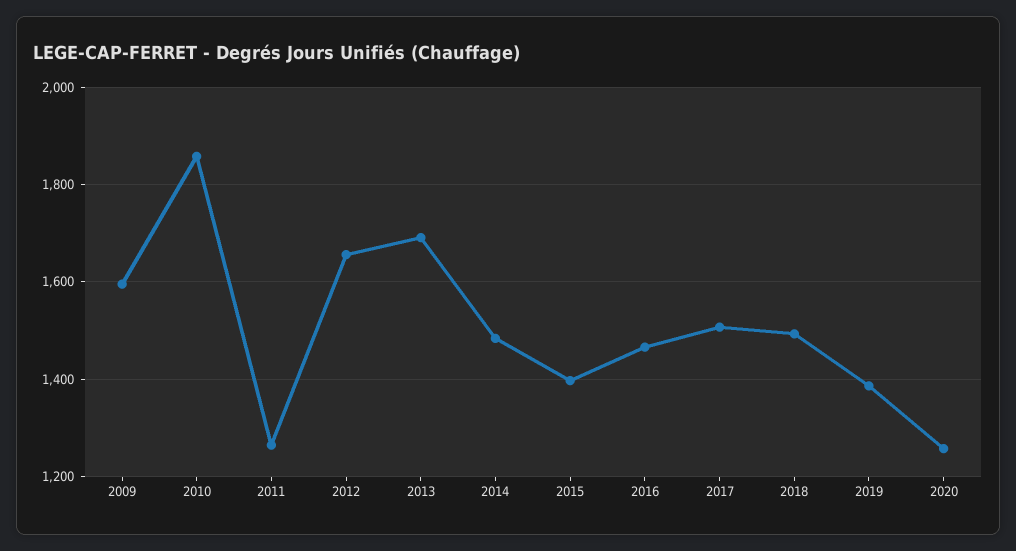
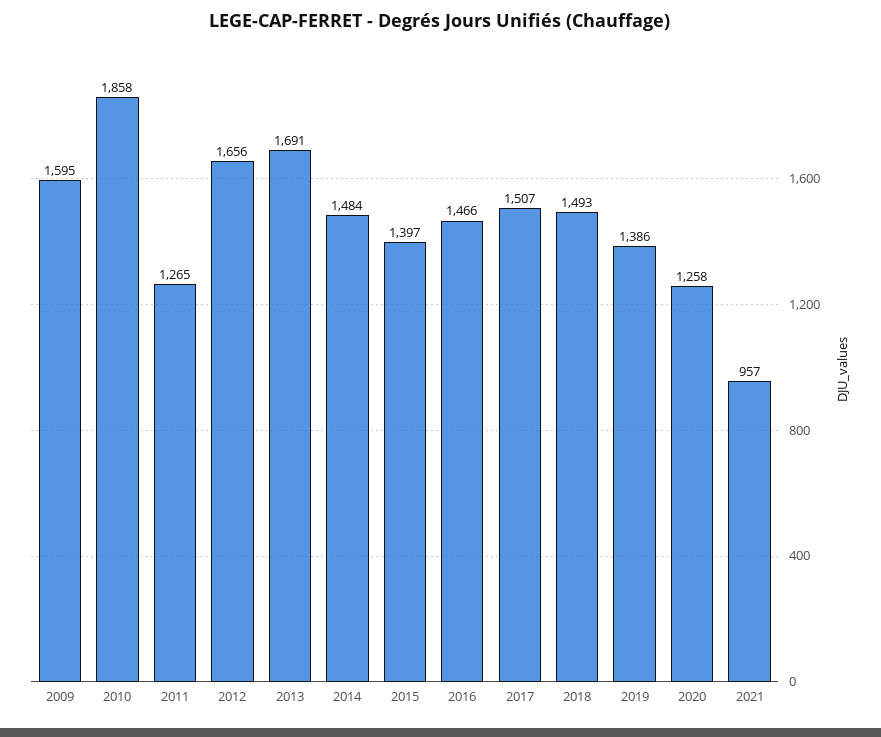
2021: none -> 957

